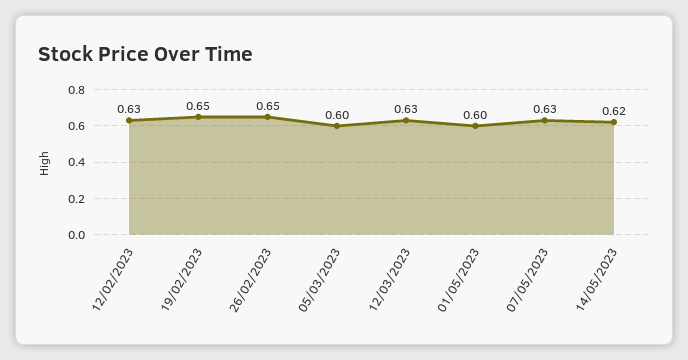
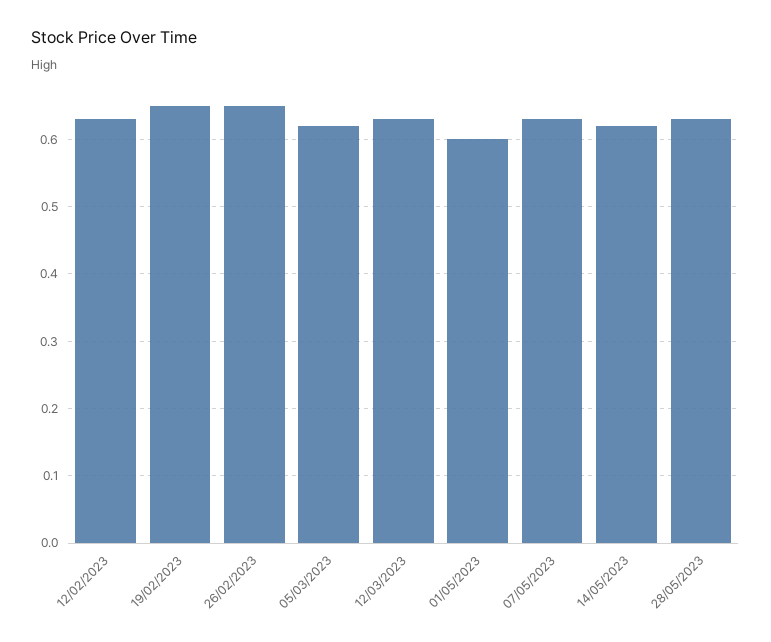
05/03/2023: 0.6 -> 0.62
28/05/2023: none -> 0.63

